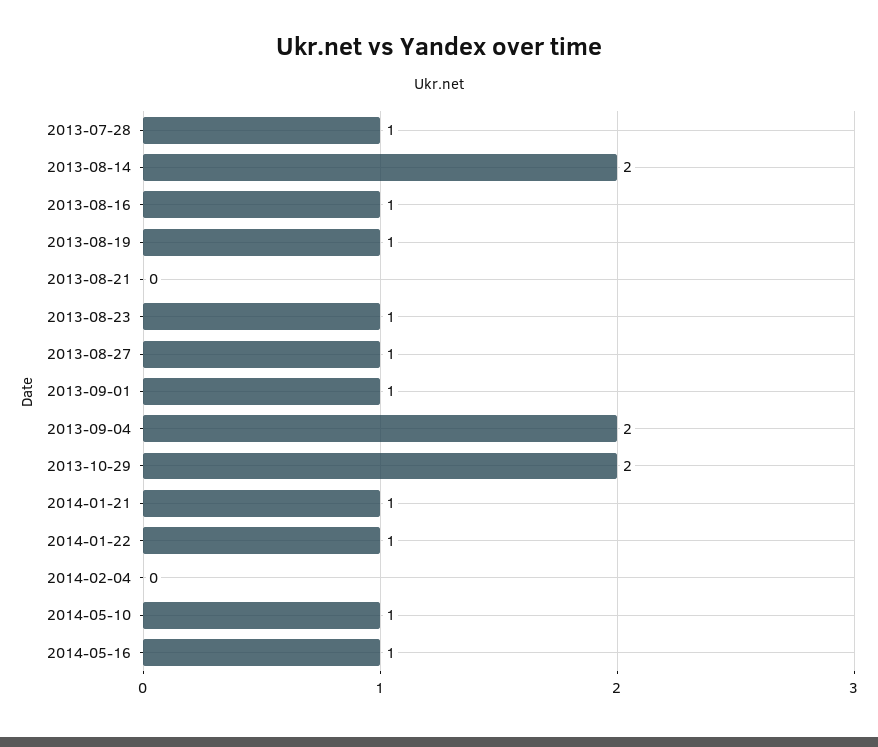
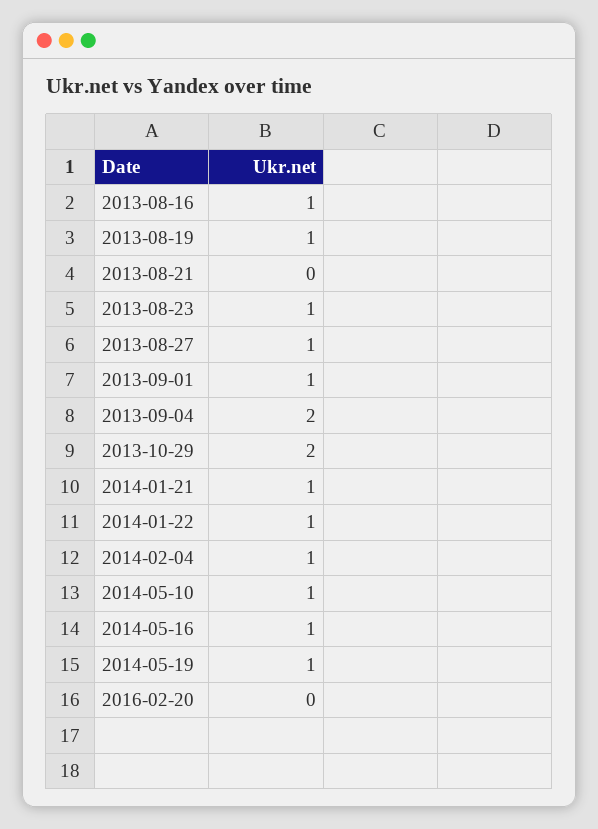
2013-07-28: 1 -> none
2013-08-14: 2 -> none
2014-02-04: 0 -> 1
2014-05-19: none -> 1
2016-02-20: none -> 0

